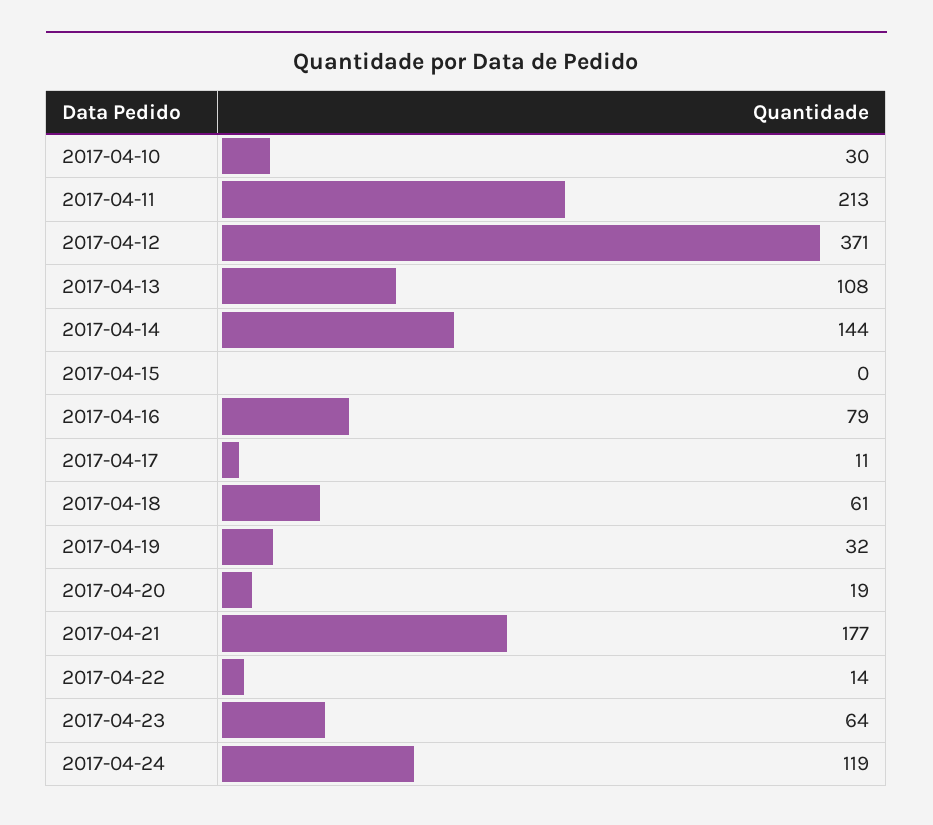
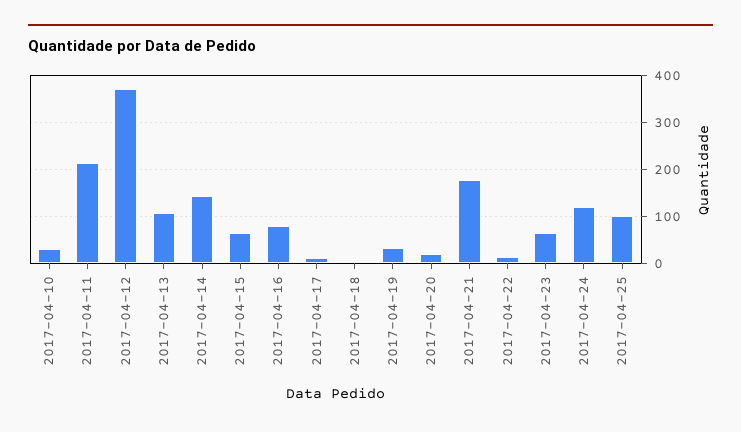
2017-04-15: 0 -> 60
2017-04-18: 61 -> 0
2017-04-25: none -> 100

